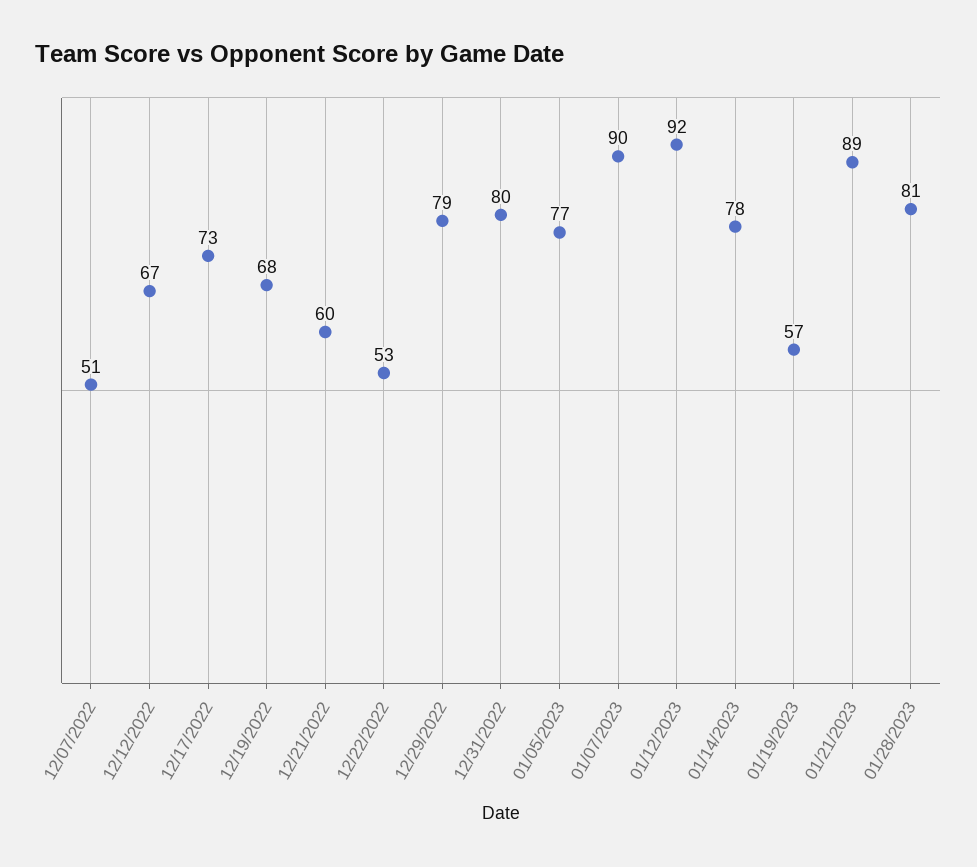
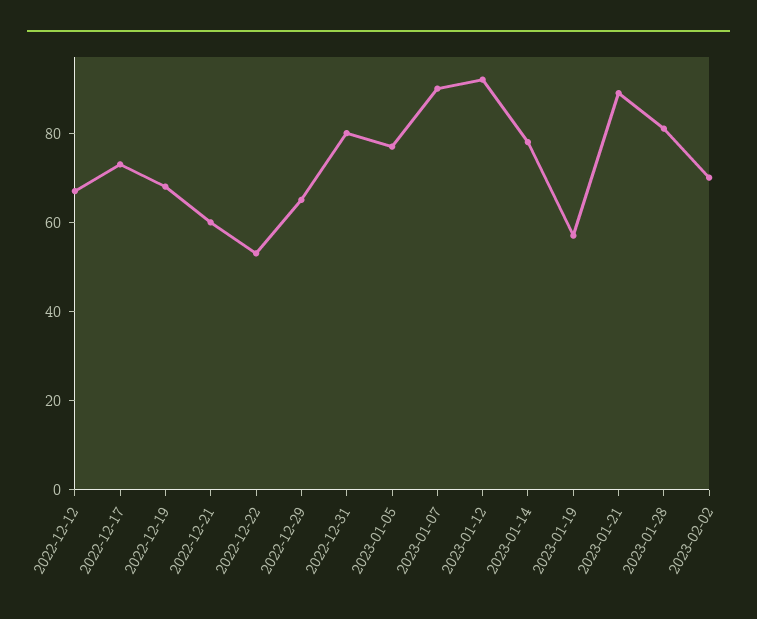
12/07/2022: 51 -> none
12/29/2022: 79 -> 65
2023-02-02: none -> 70

